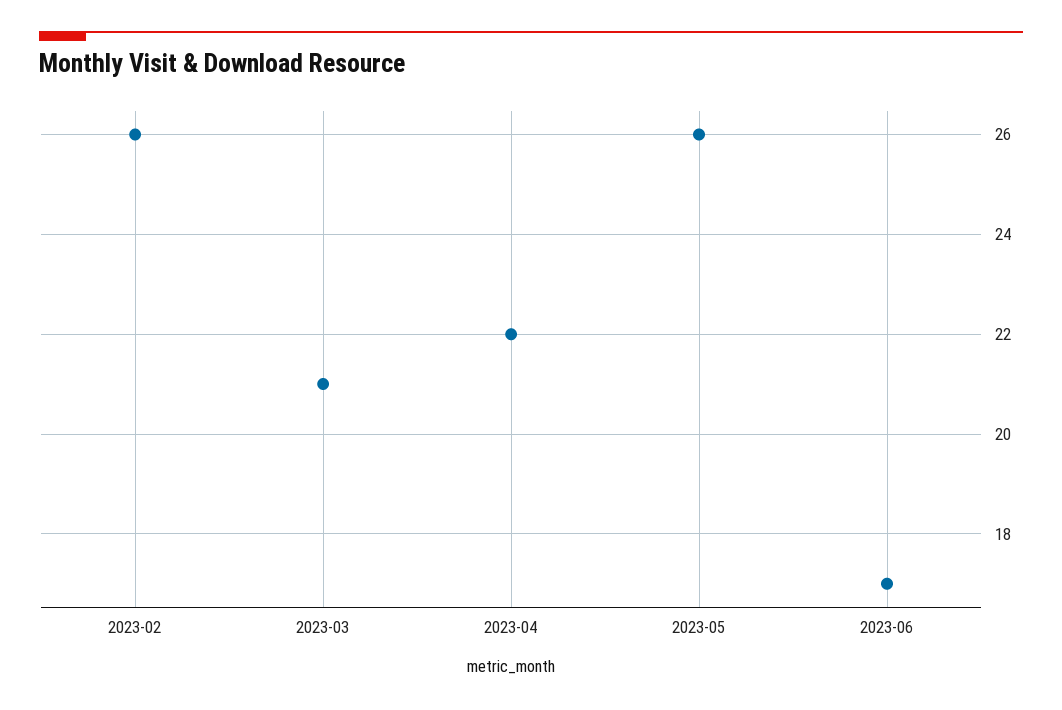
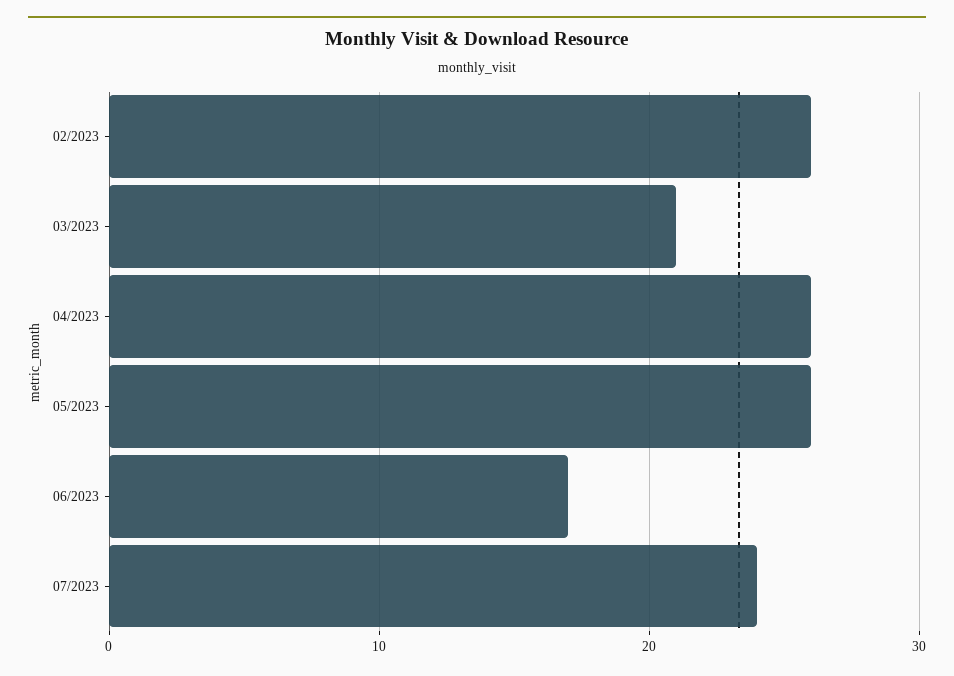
2023-04: 22 -> 26
07/2023: none -> 24

